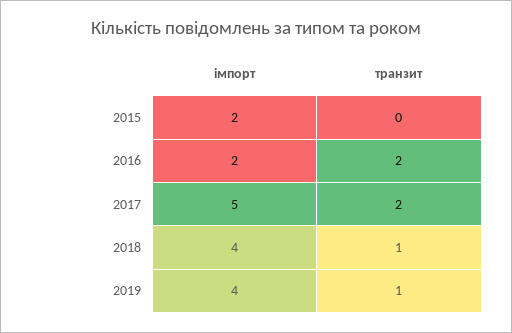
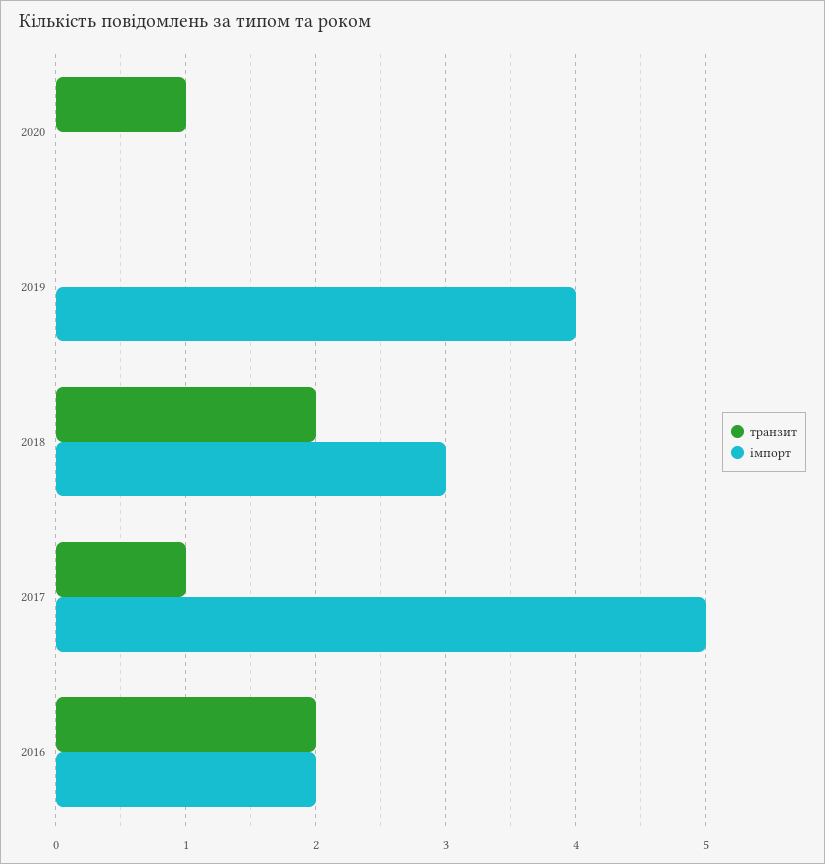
імпорт, 2015: 2 -> none
транзит, 2015: 0 -> none
транзит, 2017: 2 -> 1
імпорт, 2018: 4 -> 3
транзит, 2018: 1 -> 2
транзит, 2019: 1 -> 0
транзит, 2020: none -> 1
імпорт, 2020: none -> 0

